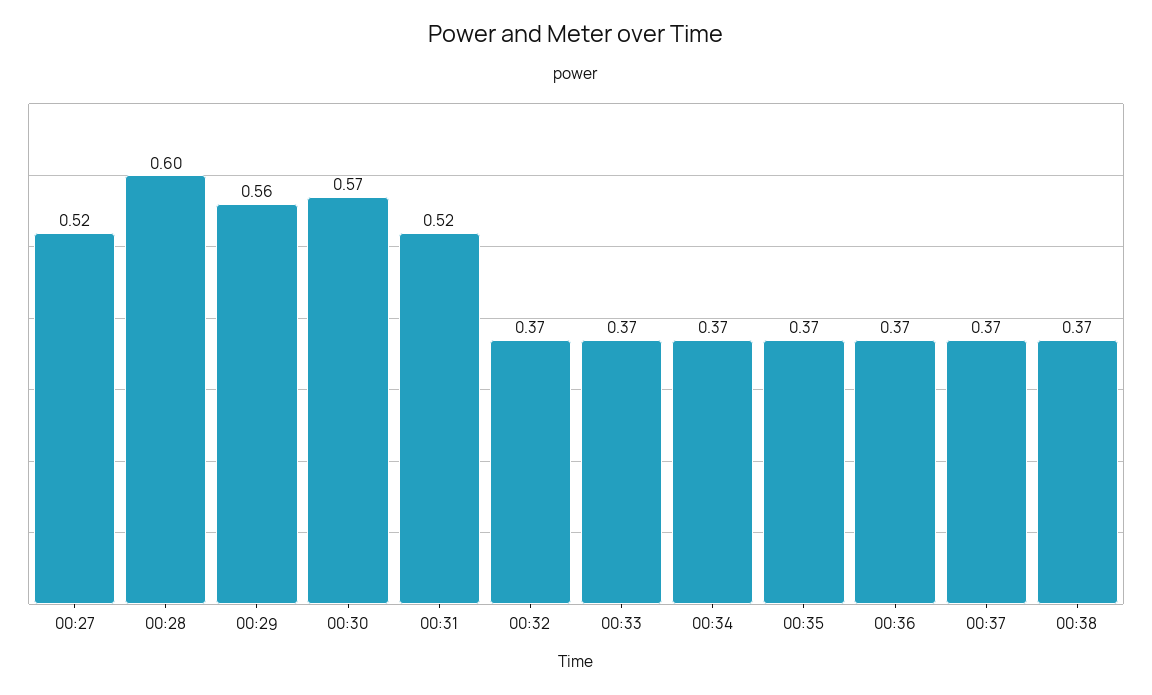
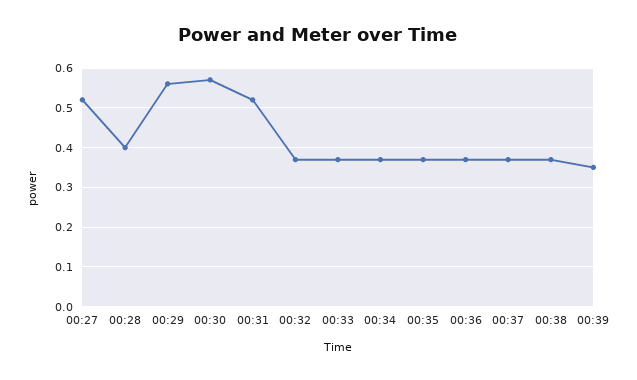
00:28: 0.6 -> 0.4
00:39: none -> 0.35

